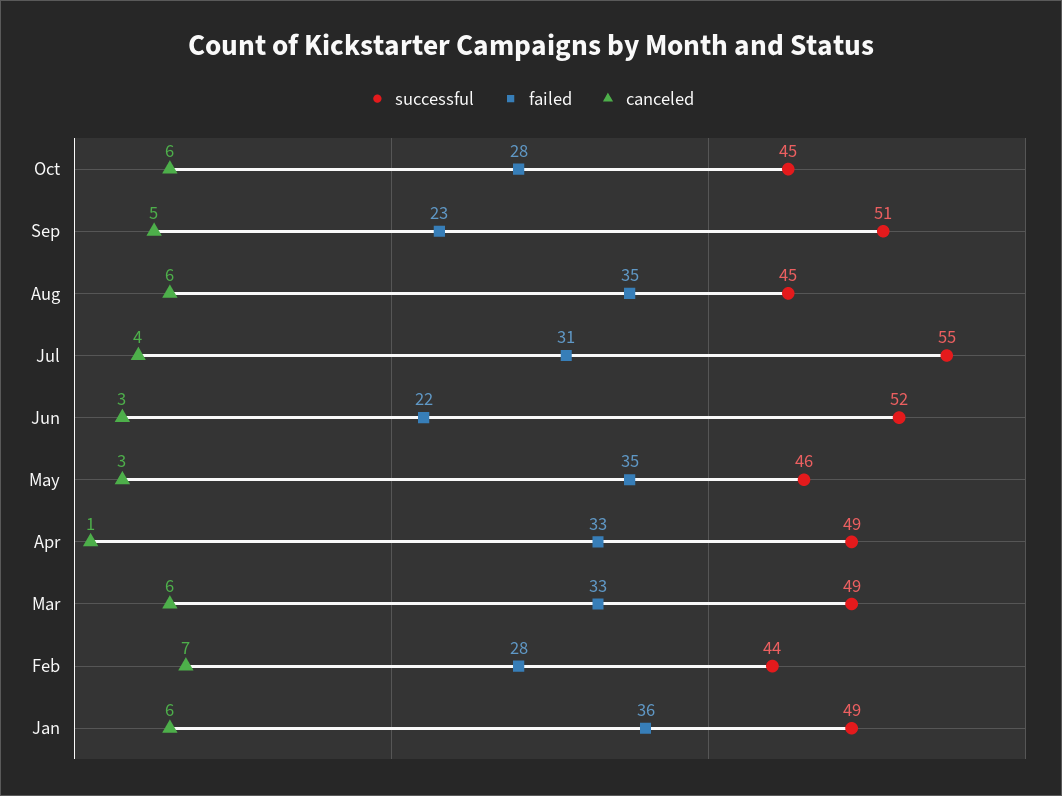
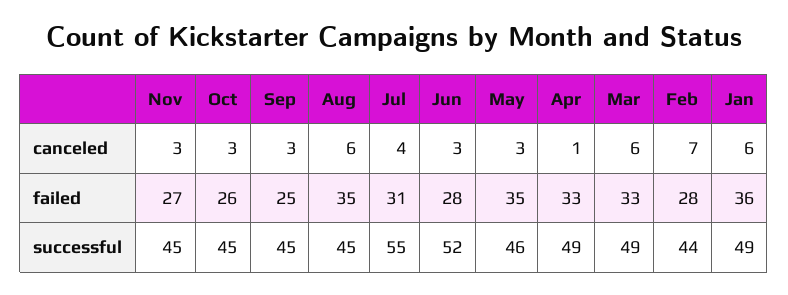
failed, Oct: 28 -> 26
canceled, Oct: 6 -> 3
successful, Sep: 51 -> 45
failed, Sep: 23 -> 25
canceled, Sep: 5 -> 3
failed, Jun: 22 -> 28
canceled, Nov: none -> 3
failed, Nov: none -> 27
successful, Nov: none -> 45

